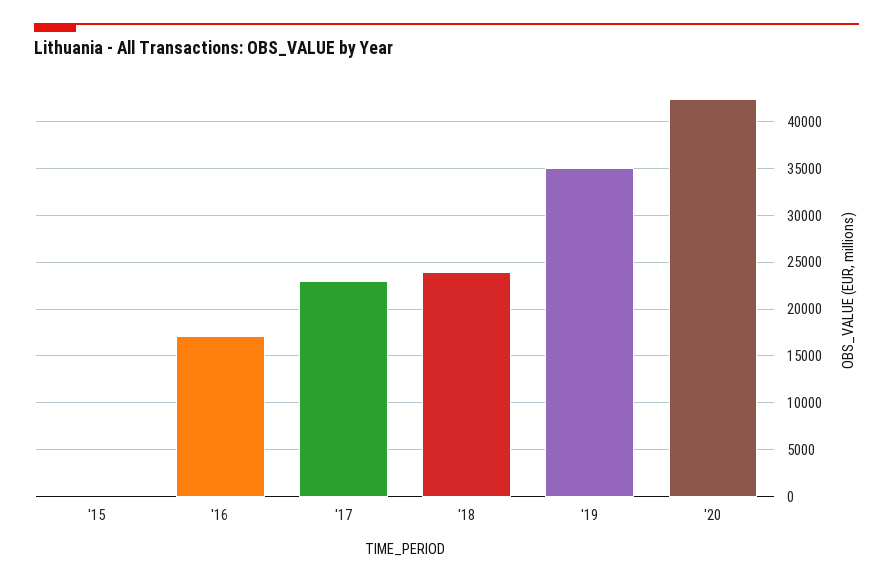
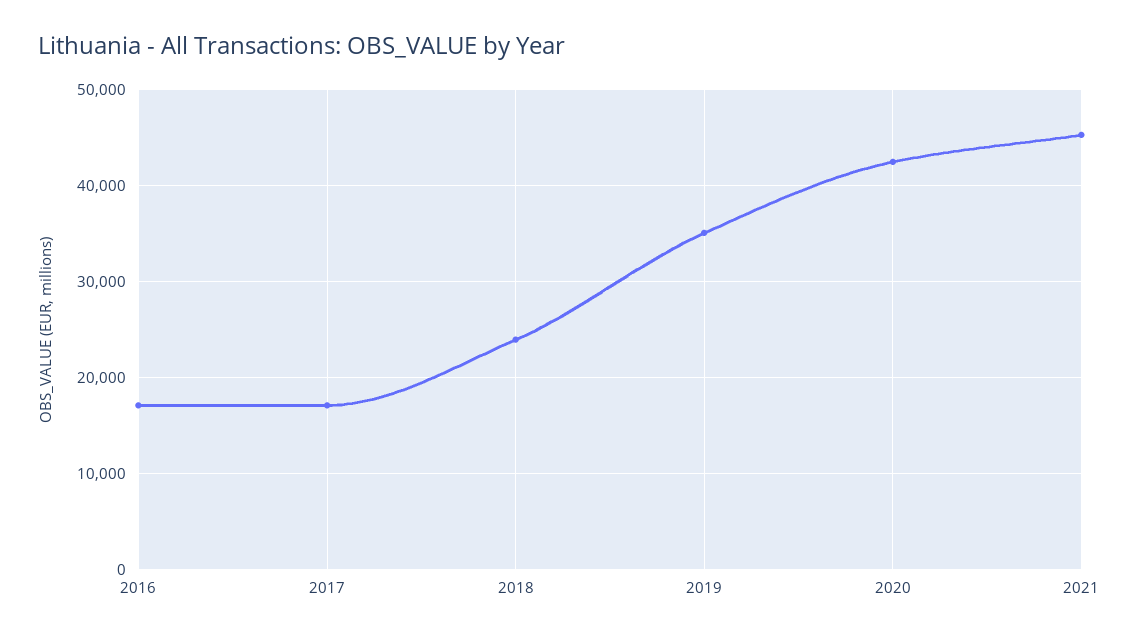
'15: 0 -> none
'17: 23000 -> 17000
2021: none -> 45000

